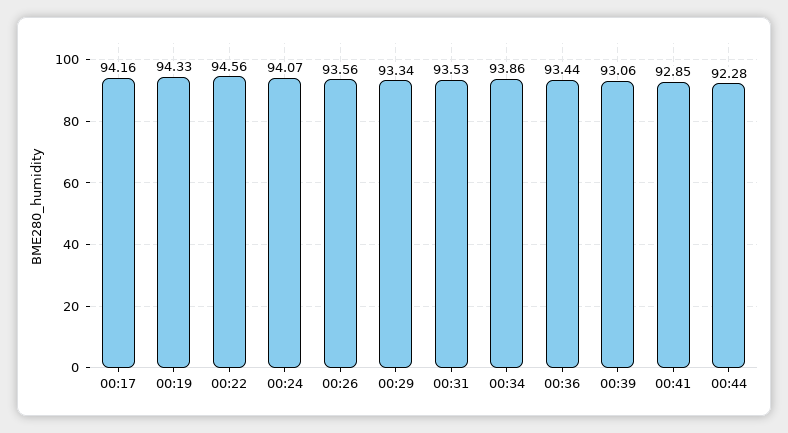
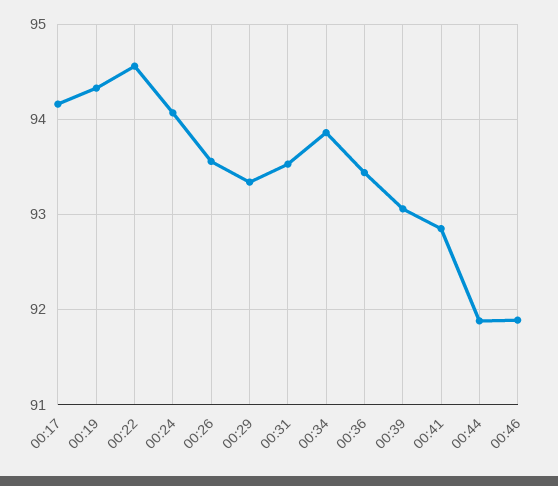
00:44: 92.28 -> 91.9
00:46: none -> 91.9

